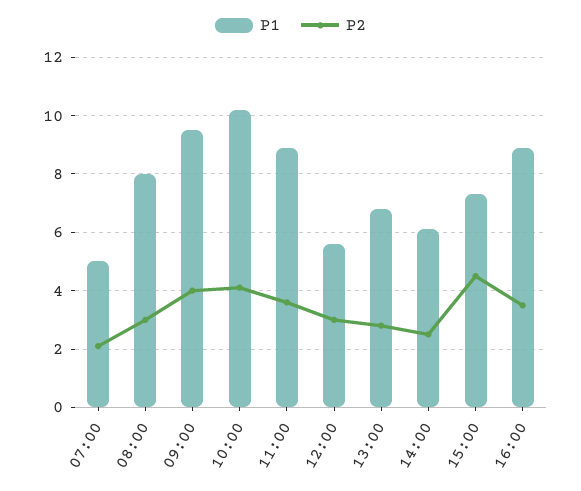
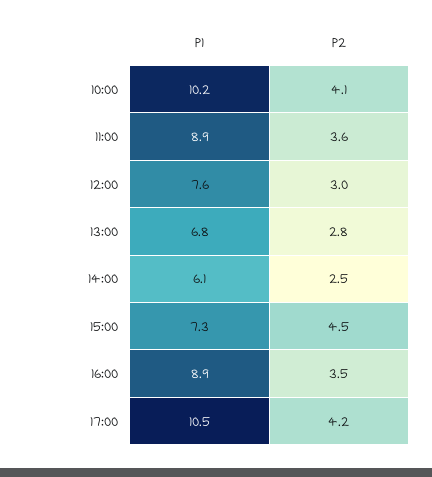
P1, 07:00: 5 -> none
P2, 07:00: 2 -> none
P1, 08:00: 8 -> none
P2, 08:00: 3 -> none
P1, 09:00: 9.5 -> none
P2, 09:00: 4 -> none
P1, 12:00: 5.5 -> 7.6
P1, 17:00: none -> 10.5
P2, 17:00: none -> 4.2

